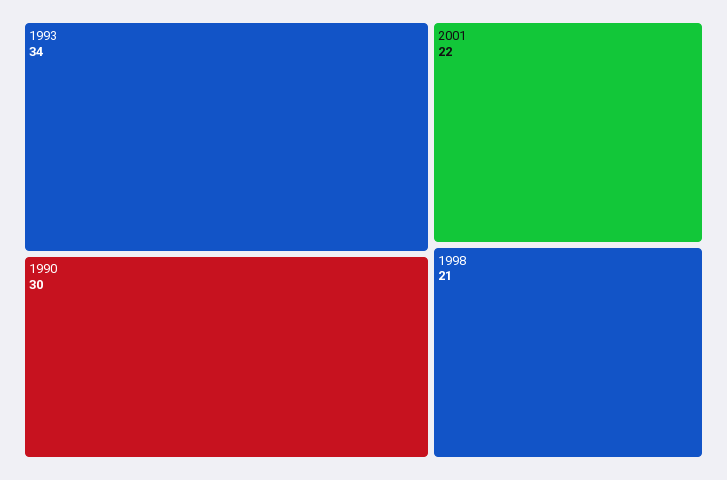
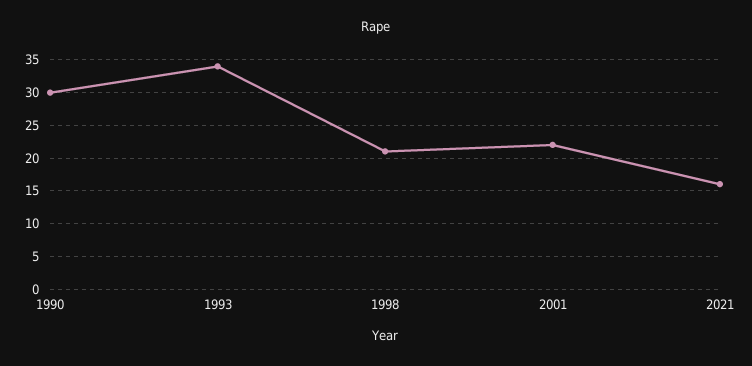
2021: none -> 16

